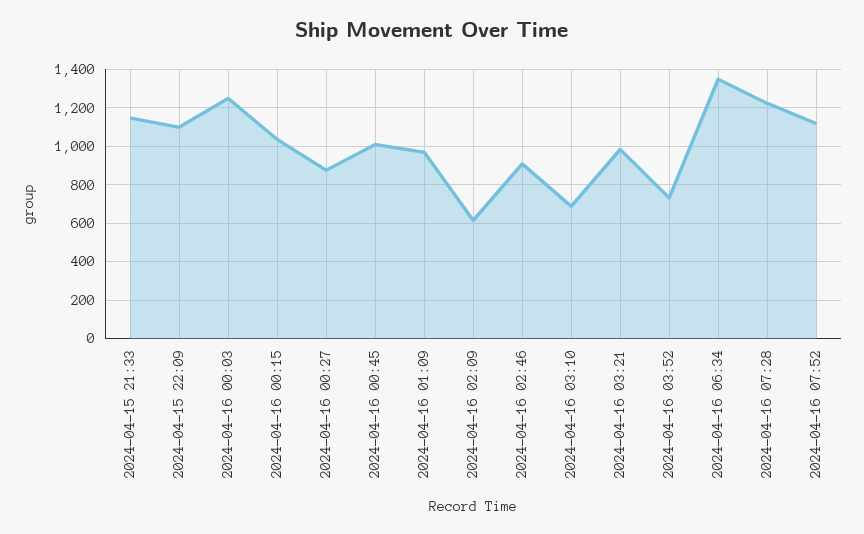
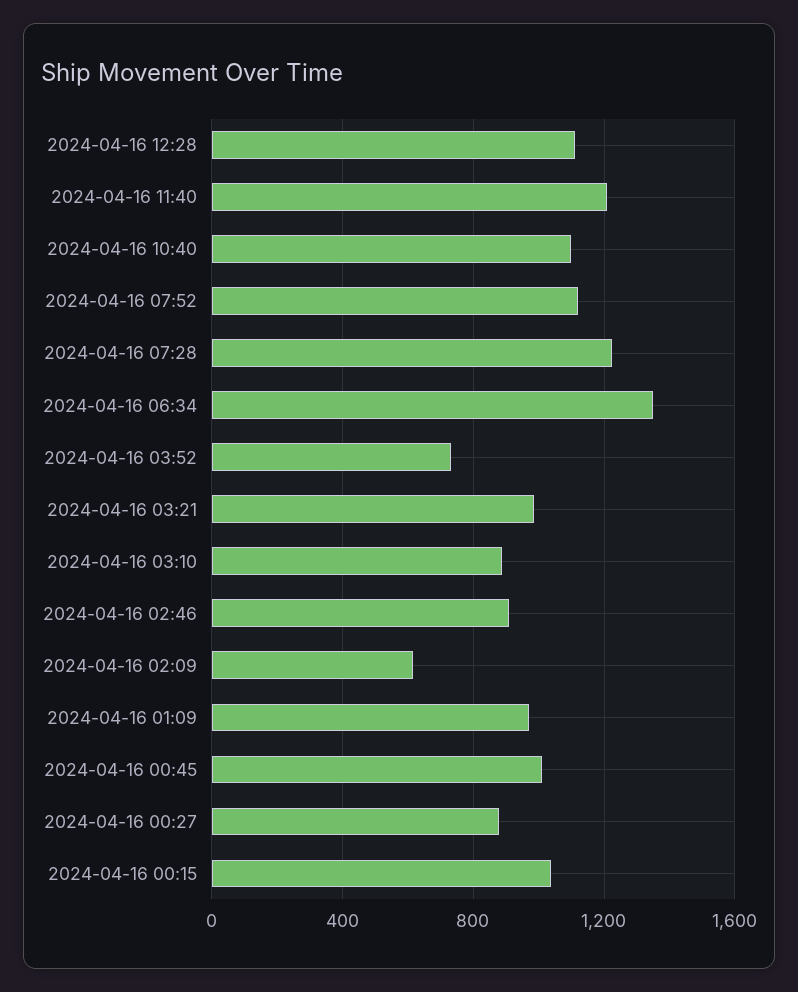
2024-04-15 21:33: 1150 -> none
2024-04-15 22:09: 1100 -> none
2024-04-16 00:03: 1250 -> none
2024-04-16 03:10: 700 -> 900
2024-04-16 12:28: none -> 1100
2024-04-16 11:40: none -> 1200
2024-04-16 10:40: none -> 1100

